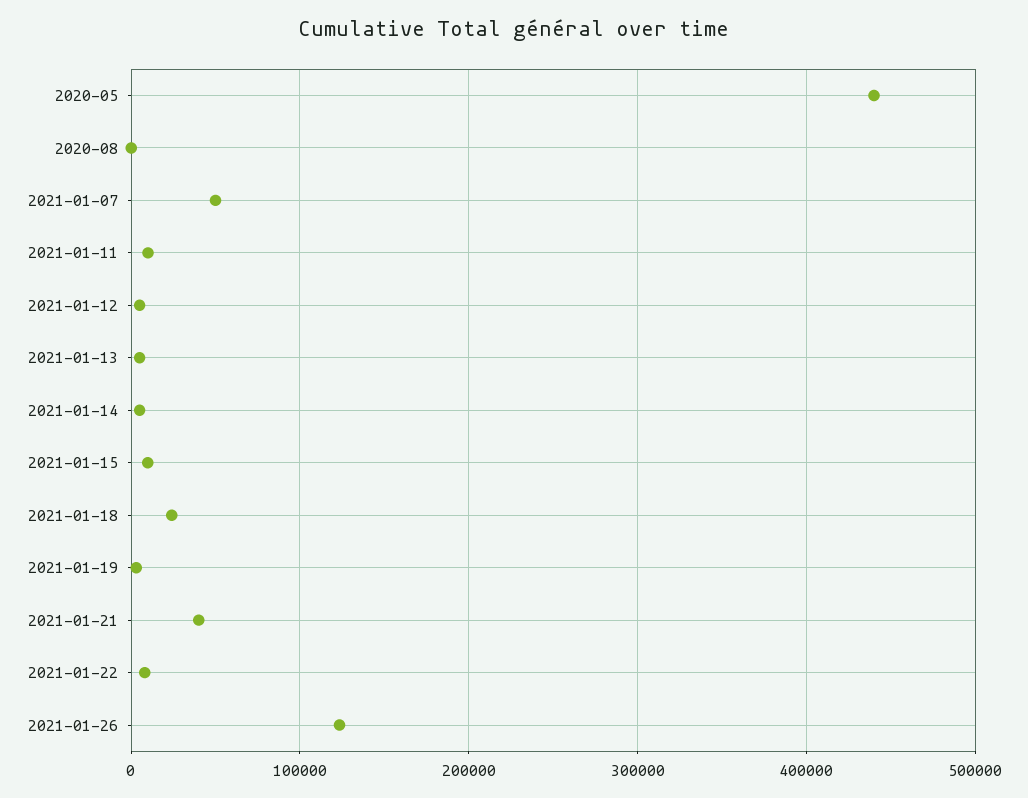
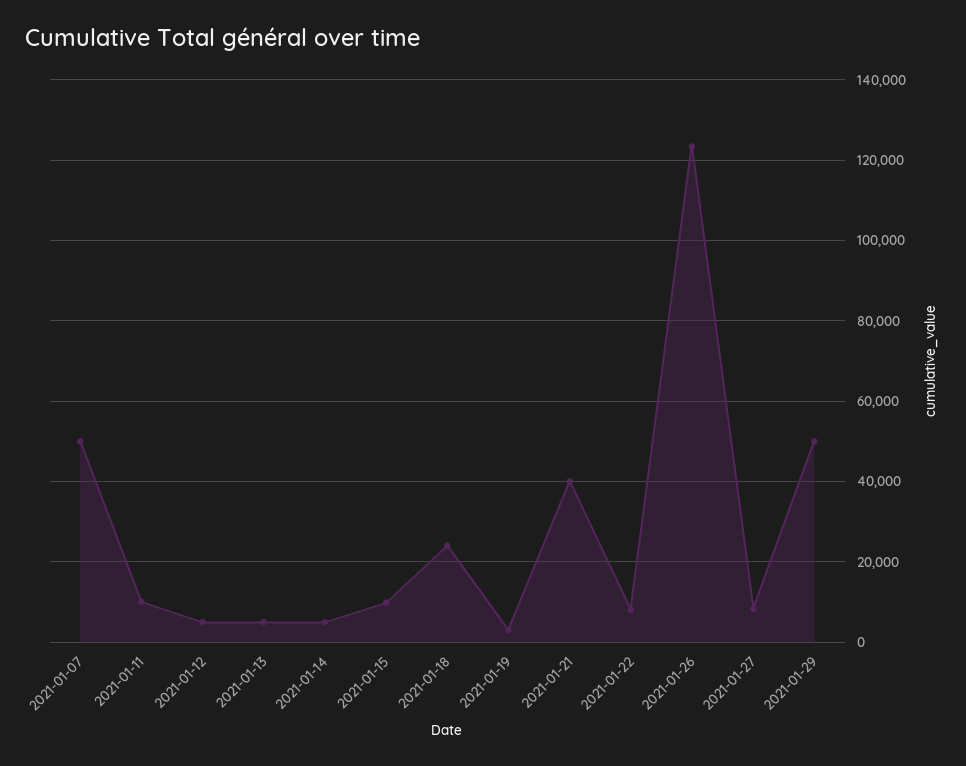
2020-05: 440000 -> none
2020-08: 0 -> none
2021-01-27: none -> 8000
2021-01-29: none -> 50000

